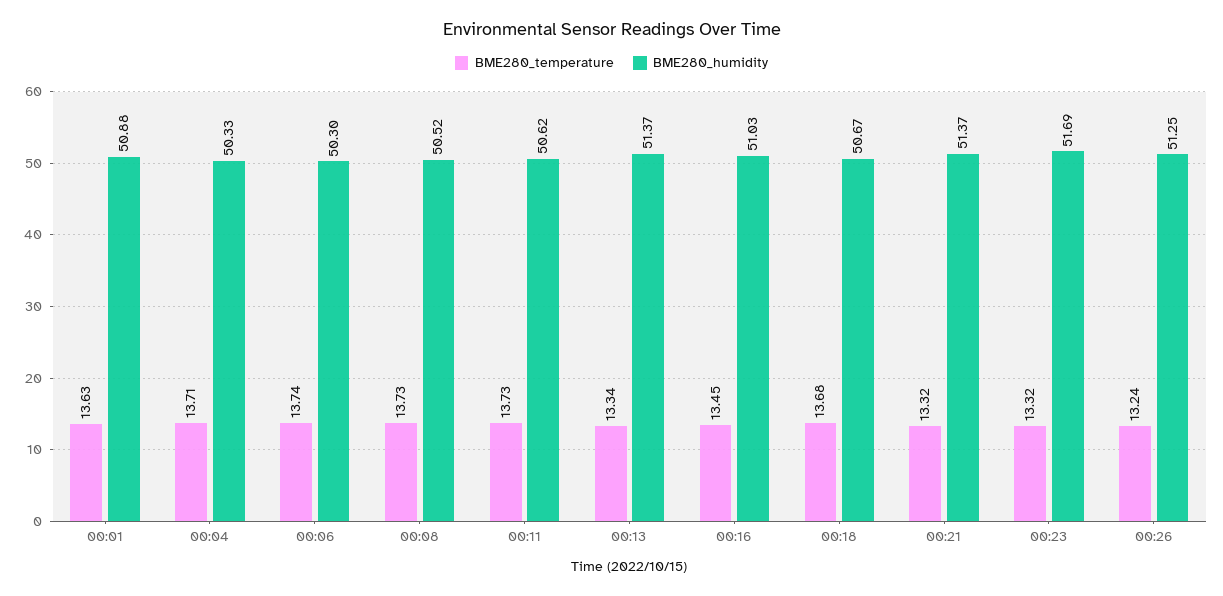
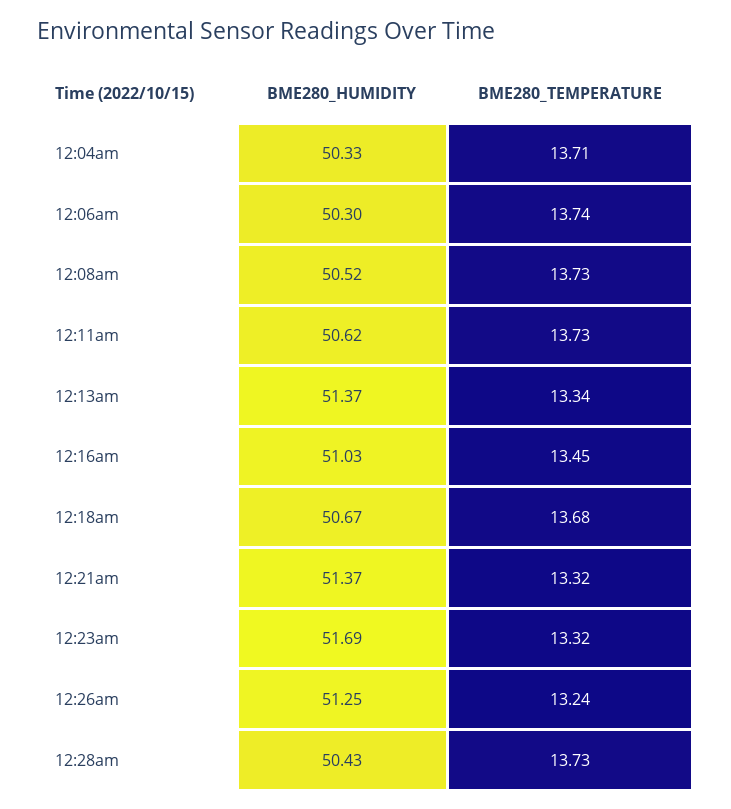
BME280_temperature, 00:01: 13.63 -> none
BME280_humidity, 00:01: 50.88 -> none
BME280_humidity, 12:28am: none -> 50.43
BME280_temperature, 12:28am: none -> 13.73

